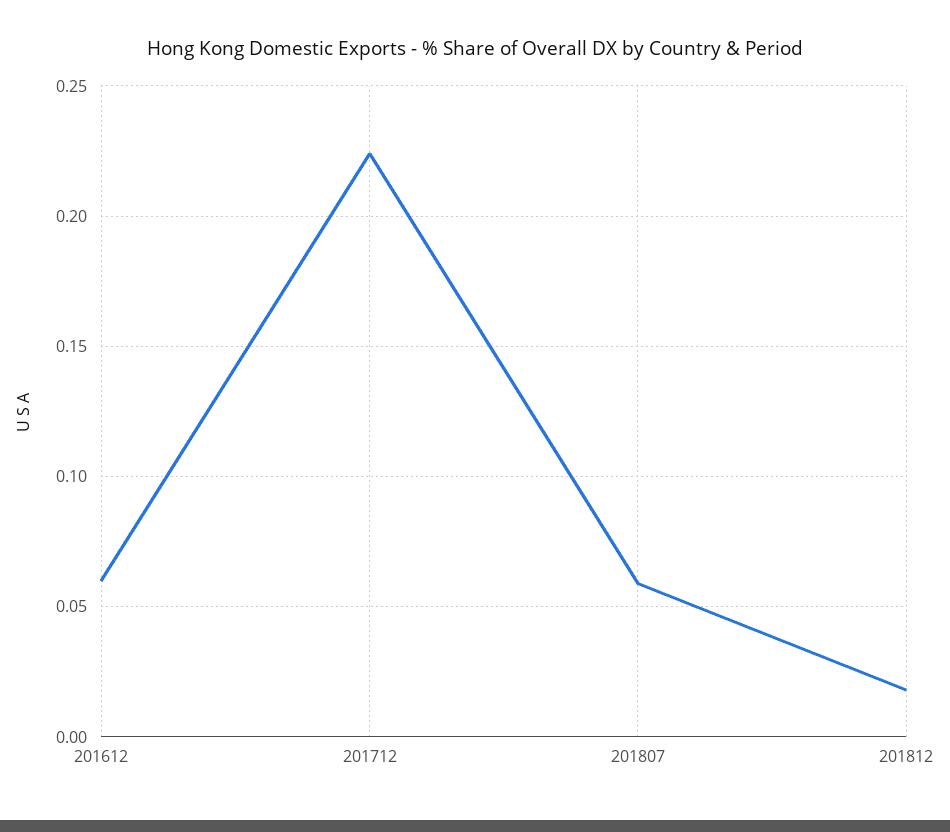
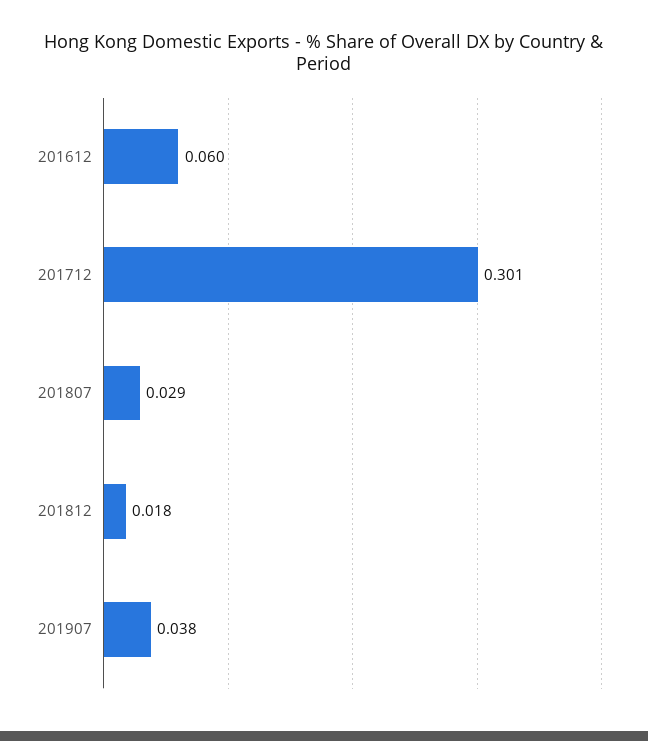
201712: 0.225 -> 0.301
201807: 0.06 -> 0.029
201907: none -> 0.038

